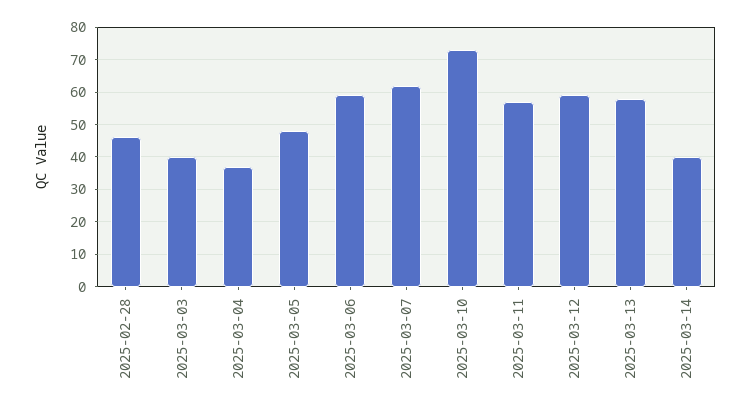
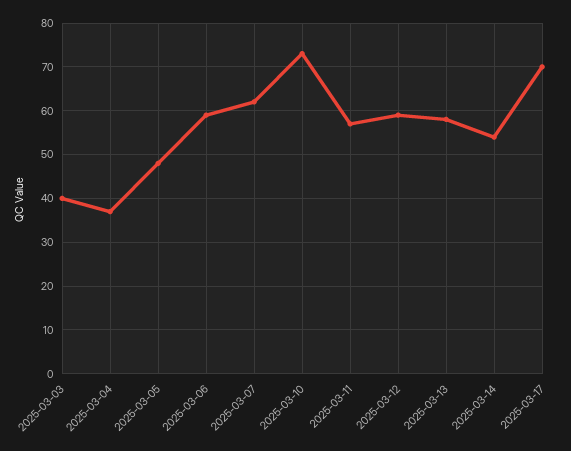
2025-02-28: 45 -> none
2025-03-14: 40 -> 55
2025-03-17: none -> 70

